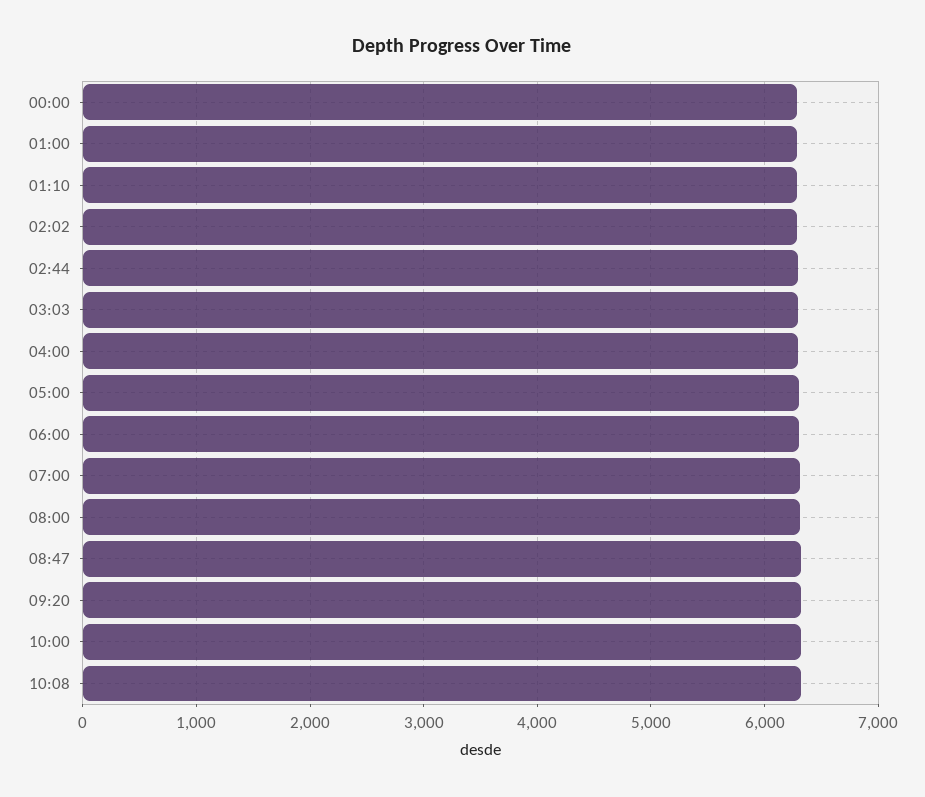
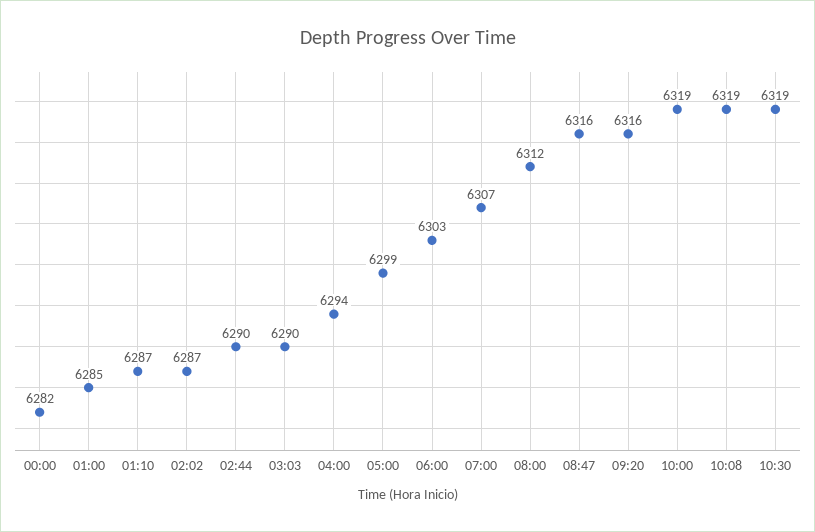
10:30: none -> 6319

